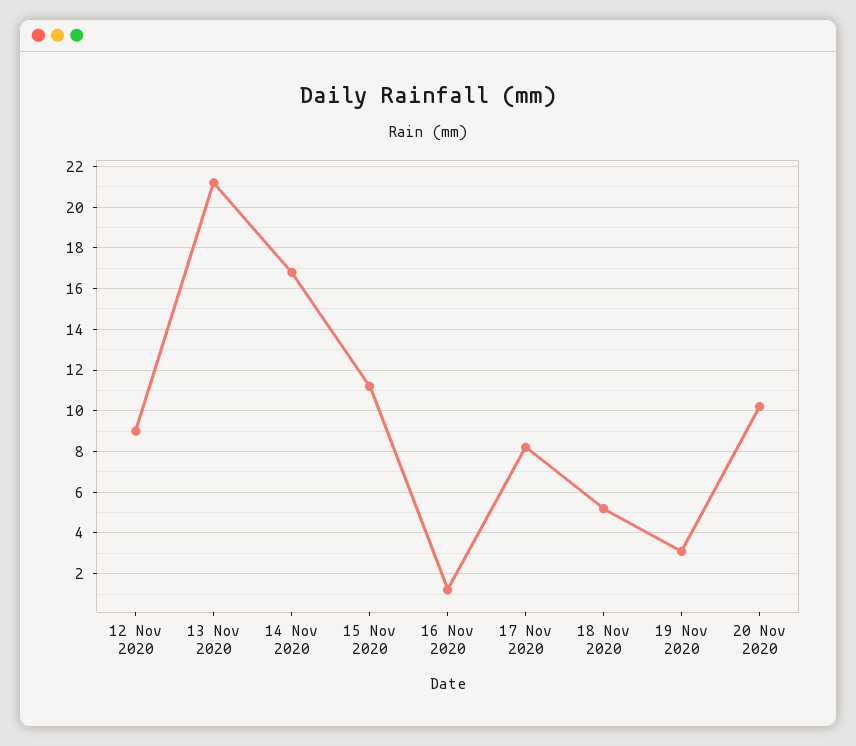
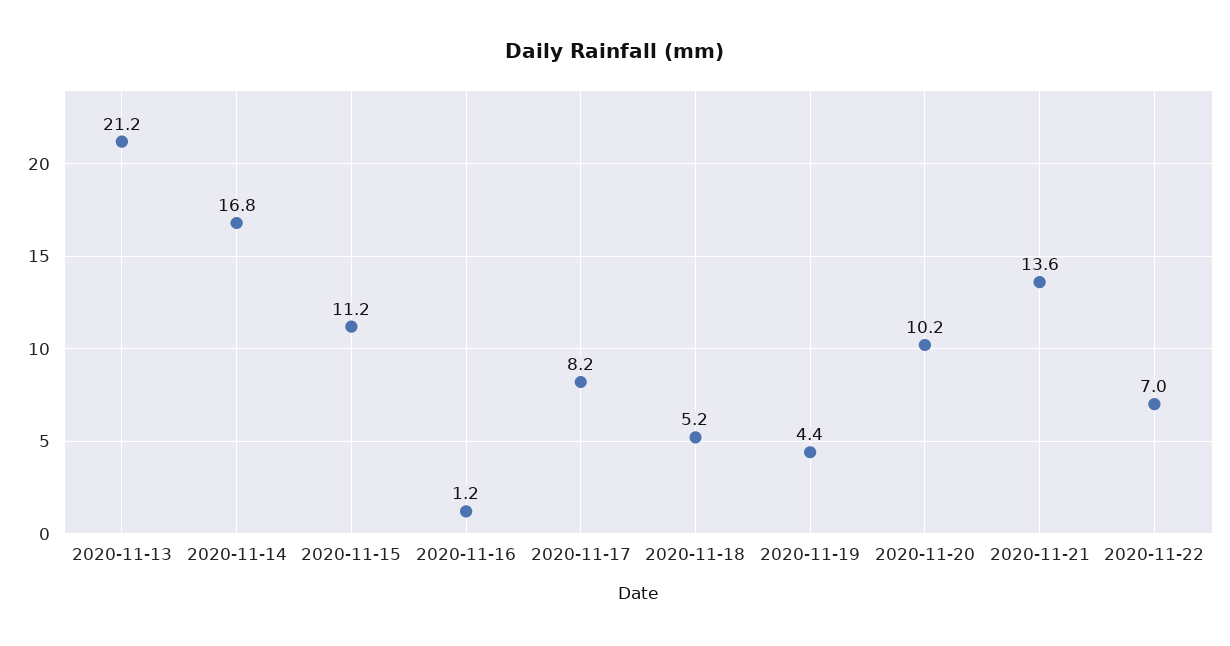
12 Nov 2020: 9 -> none
19 Nov 2020: 3 -> 4.4
2020-11-21: none -> 13.6
2020-11-22: none -> 7

